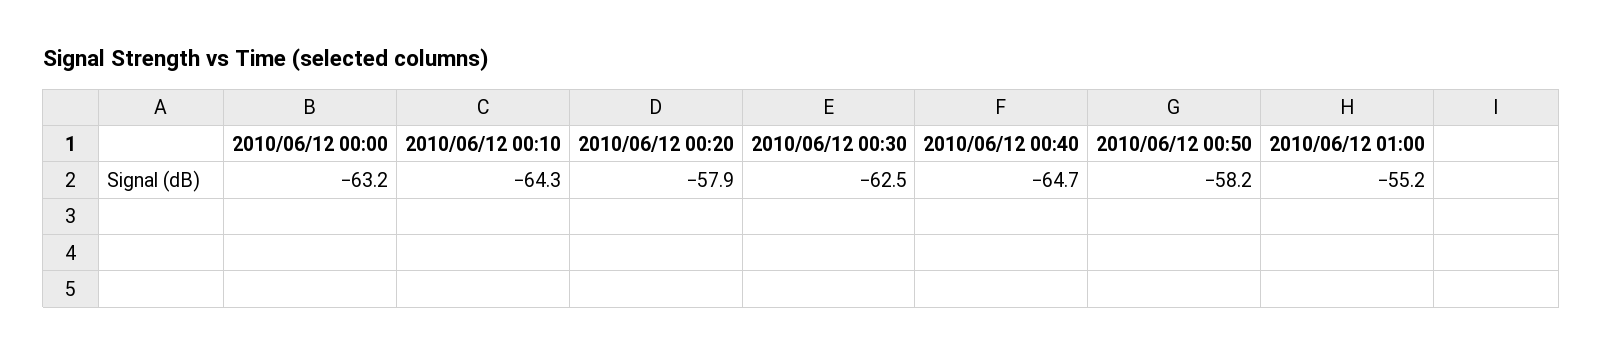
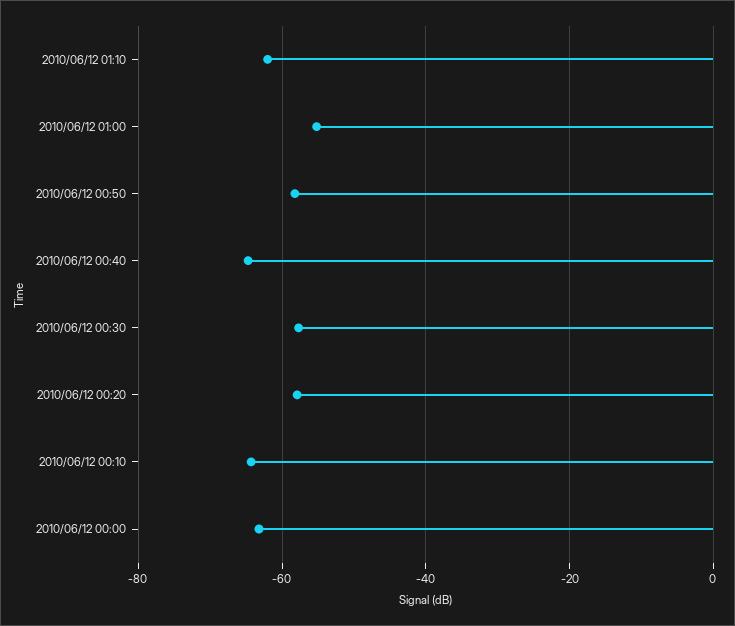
2010/06/12 00:30: -62.5 -> -58
2010/06/12 01:10: none -> -62

